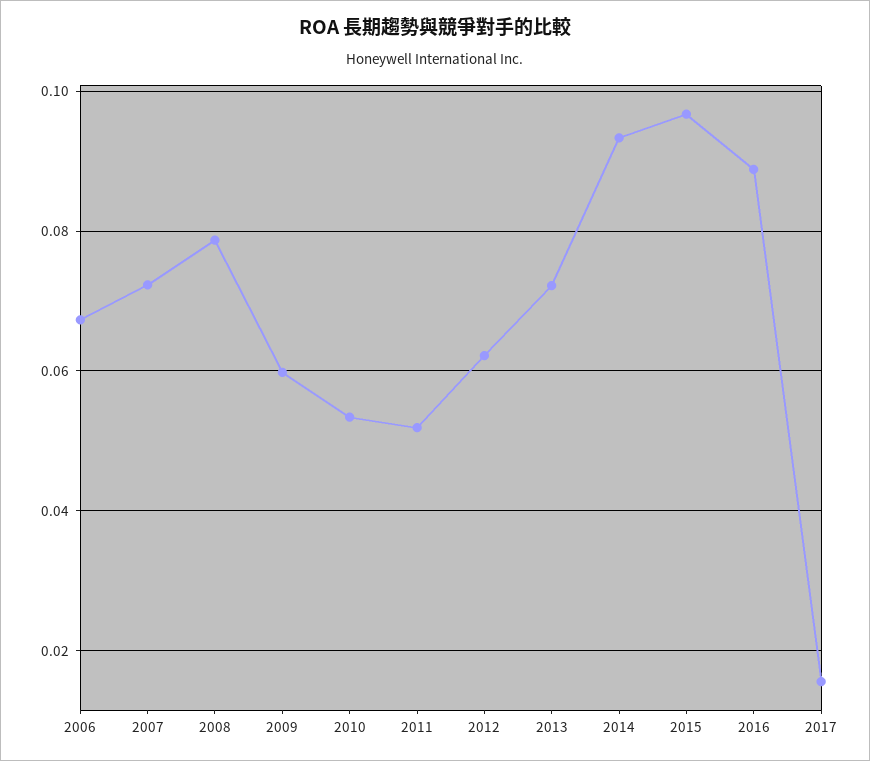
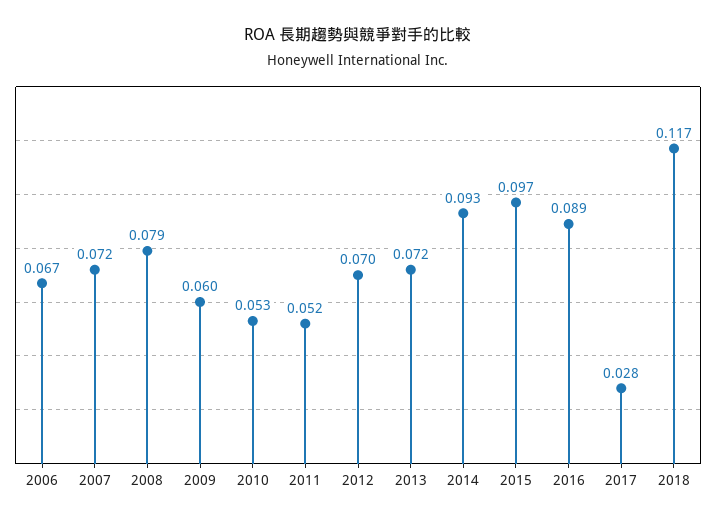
2012: 0.062 -> 0.07
2017: 0.016 -> 0.028
2018: none -> 0.117

